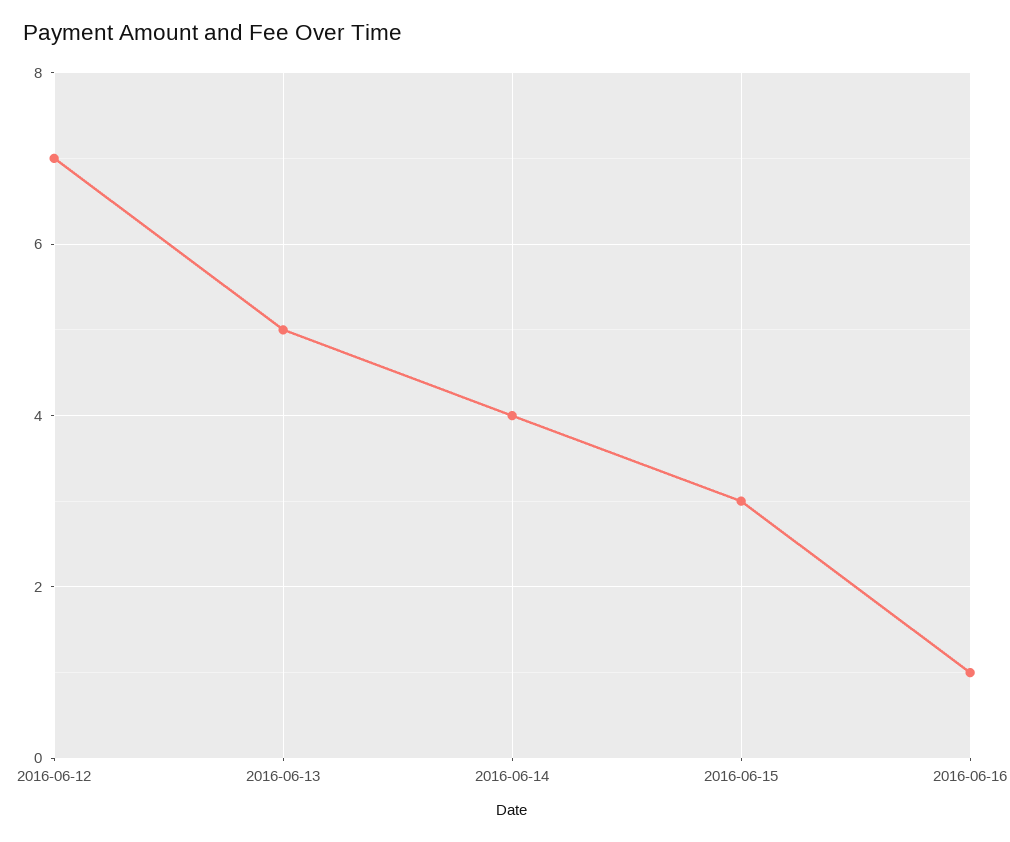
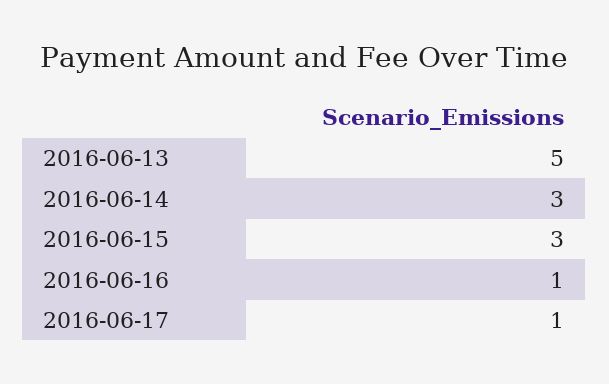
2016-06-12: 7 -> none
2016-06-14: 4 -> 3
2016-06-17: none -> 1

